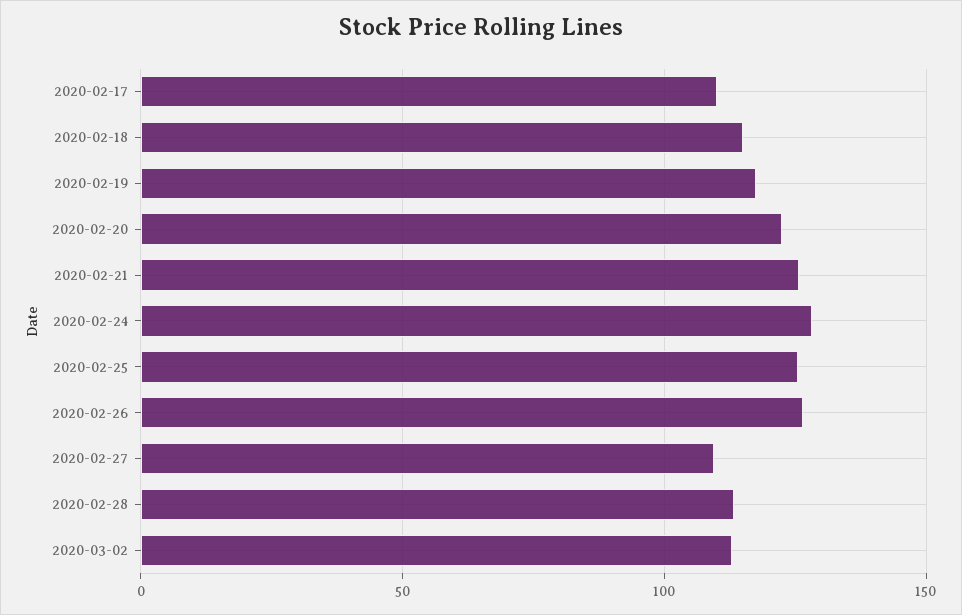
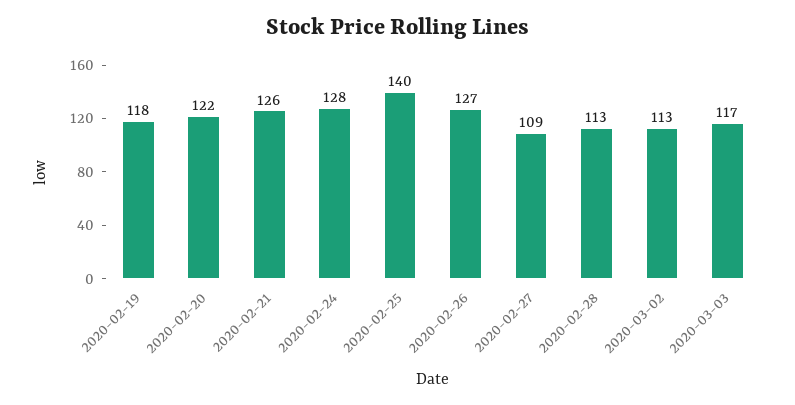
2020-02-17: 110 -> none
2020-02-18: 115 -> none
2020-02-25: 125 -> 140
2020-03-03: none -> 117

